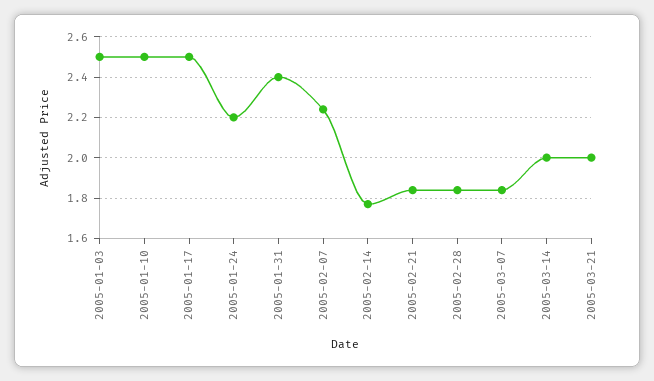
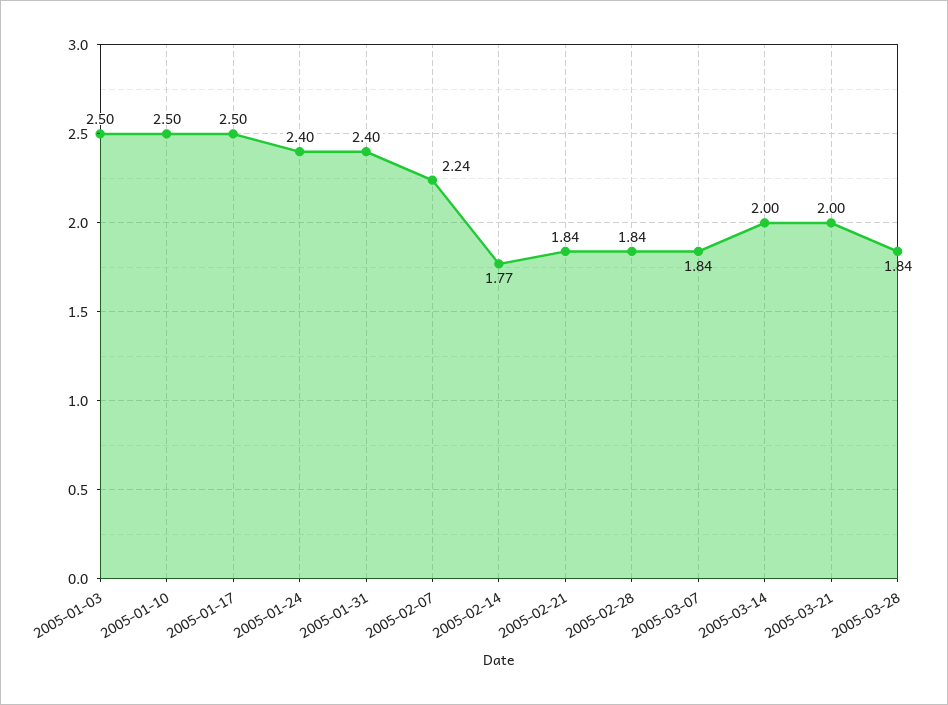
2005-01-24: 2.2 -> 2.4
2005-03-28: none -> 1.84

